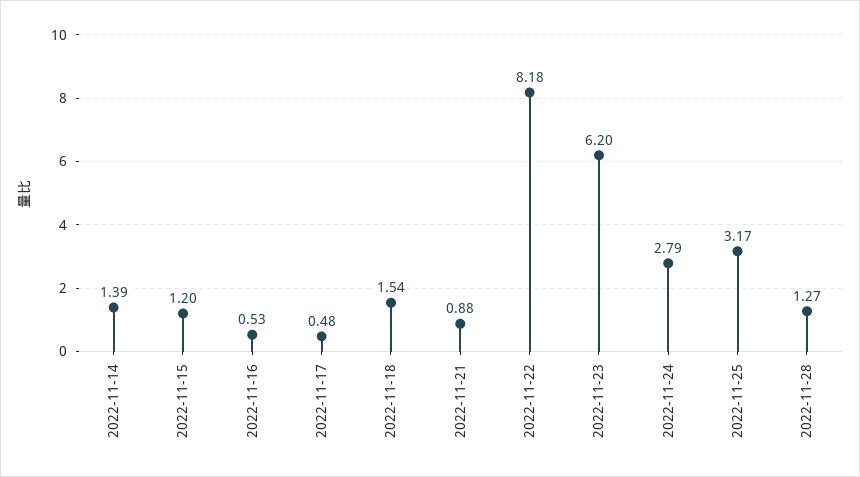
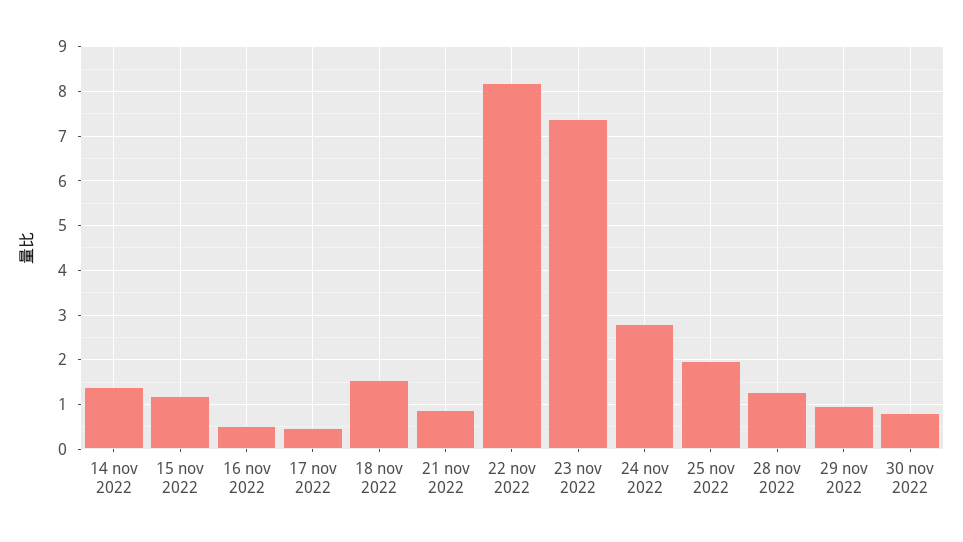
2022-11-23: 6.2 -> 7.4
2022-11-25: 3.17 -> 2
29 nov 2022: none -> 1
30 nov 2022: none -> 0.8

